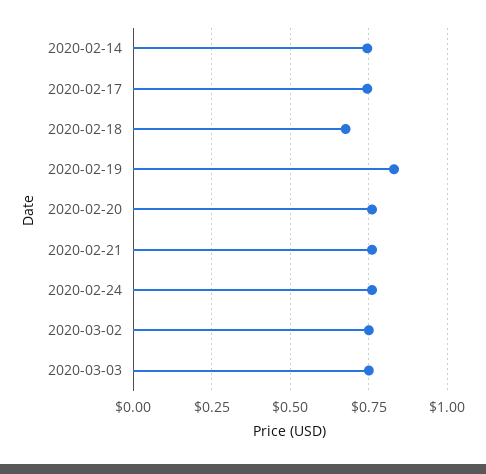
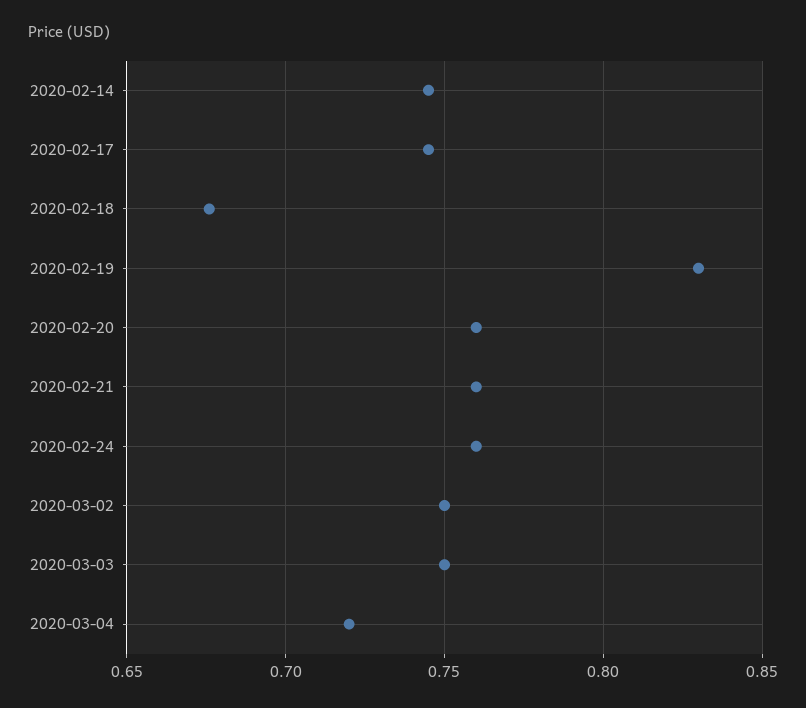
2020-03-04: none -> 0.72

